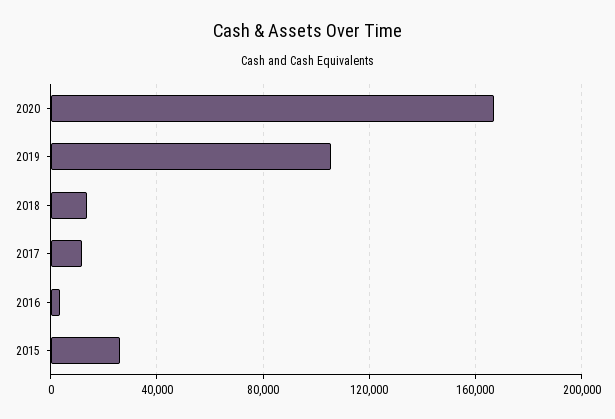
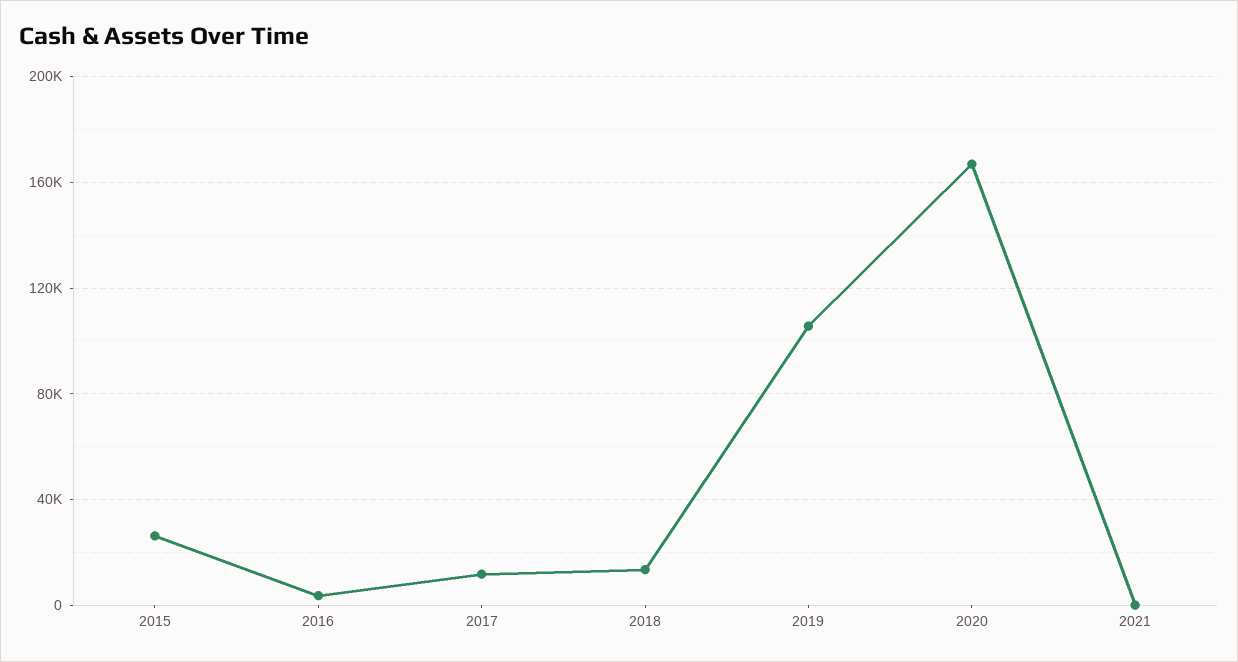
2021: none -> 0

